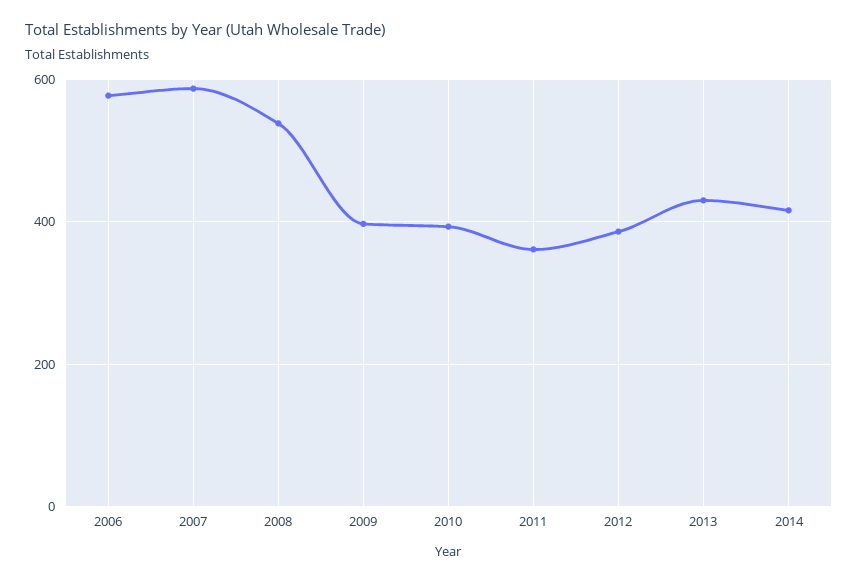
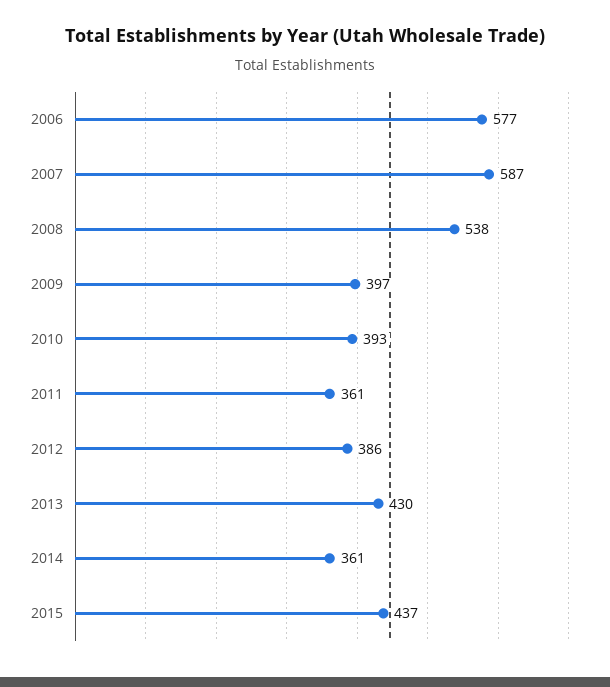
2014: 420 -> 361
2015: none -> 437

